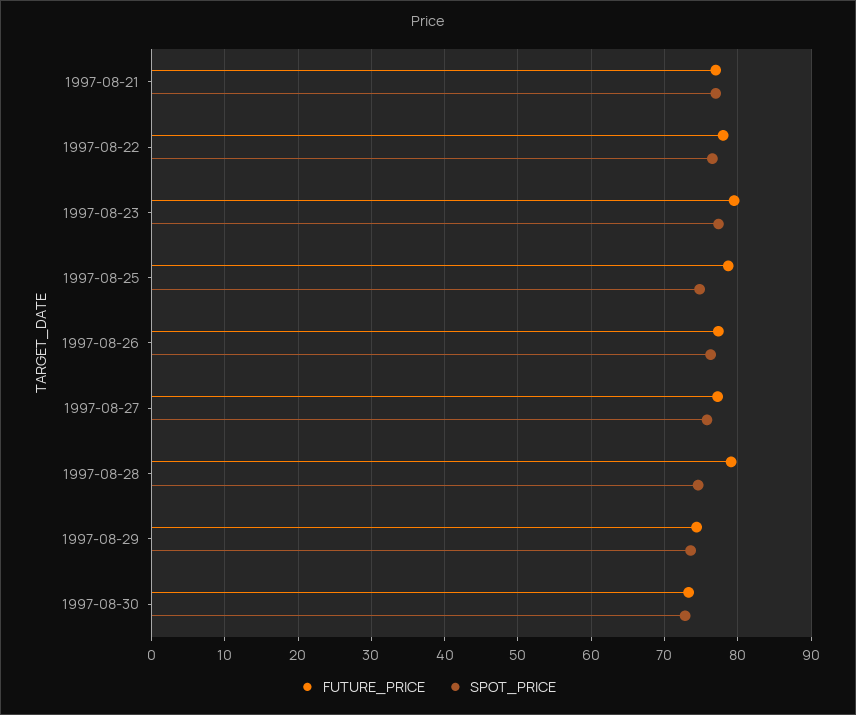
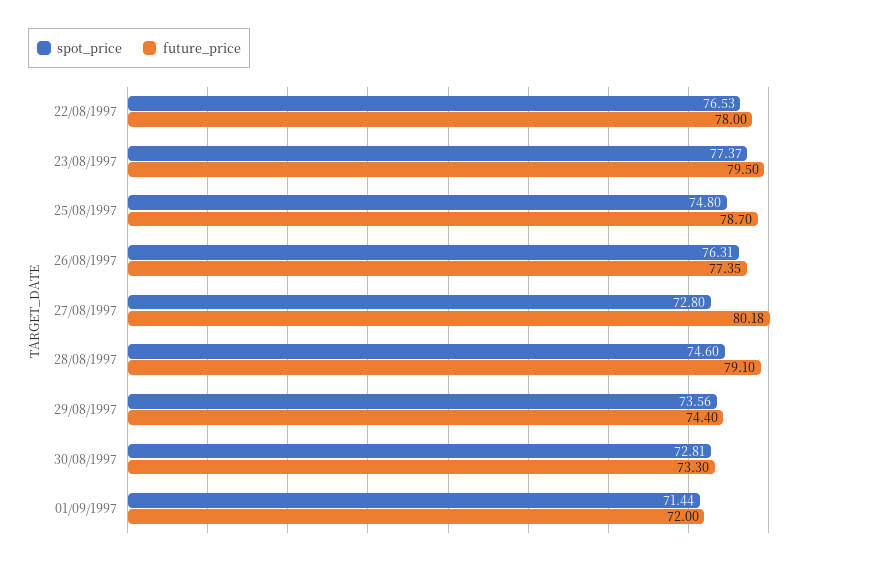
FUTURE_PRICE, 1997-08-21: 77 -> none
SPOT_PRICE, 1997-08-21: 77 -> none
FUTURE_PRICE, 1997-08-27: 77 -> 80.18
SPOT_PRICE, 1997-08-27: 76 -> 72.8
SPOT_PRICE, 01/09/1997: none -> 71.44
FUTURE_PRICE, 01/09/1997: none -> 72

